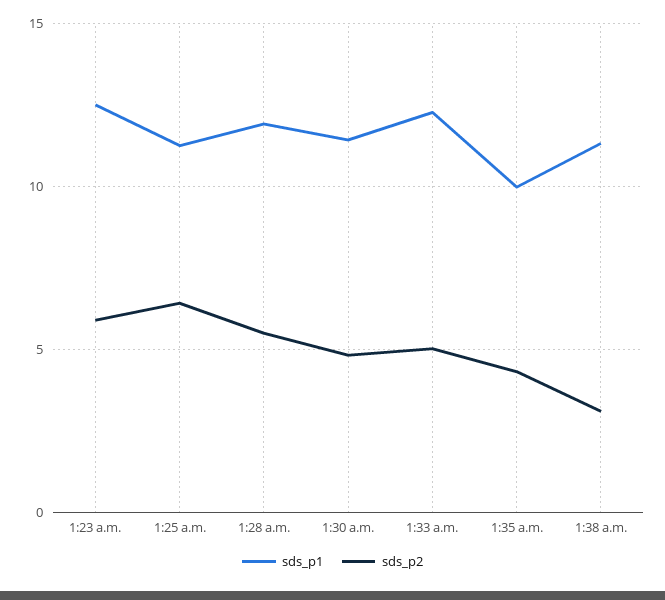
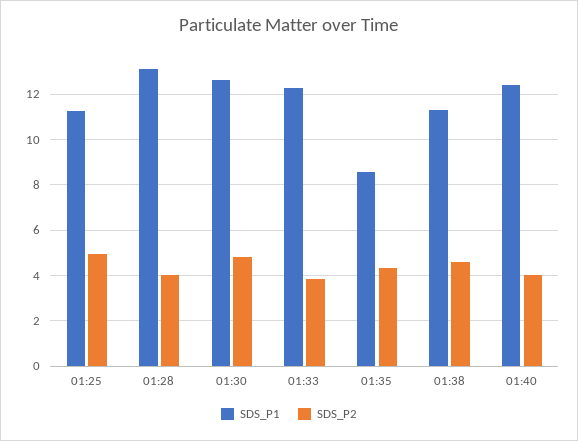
sds_p1, 1:23 a.m.: 12.5 -> none
sds_p2, 1:23 a.m.: 6 -> none
sds_p2, 1:25 a.m.: 6.5 -> 5
sds_p1, 1:28 a.m.: 12 -> 13
sds_p2, 1:28 a.m.: 5.5 -> 4
sds_p1, 1:30 a.m.: 11.5 -> 12.5
sds_p2, 1:33 a.m.: 5 -> 4
sds_p1, 1:35 a.m.: 10 -> 8.5
sds_p2, 1:38 a.m.: 3 -> 4.5
sds_p1, 01:40: none -> 12.5
sds_p2, 01:40: none -> 4

